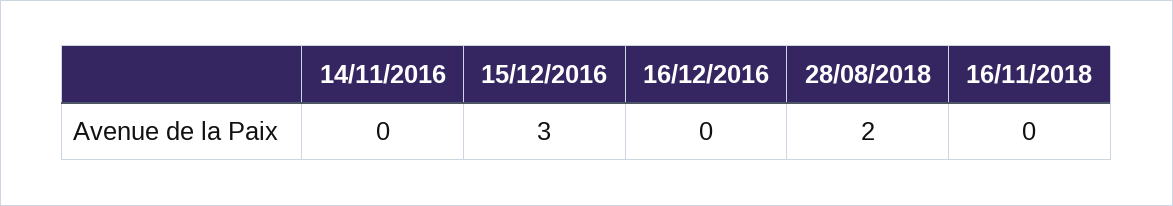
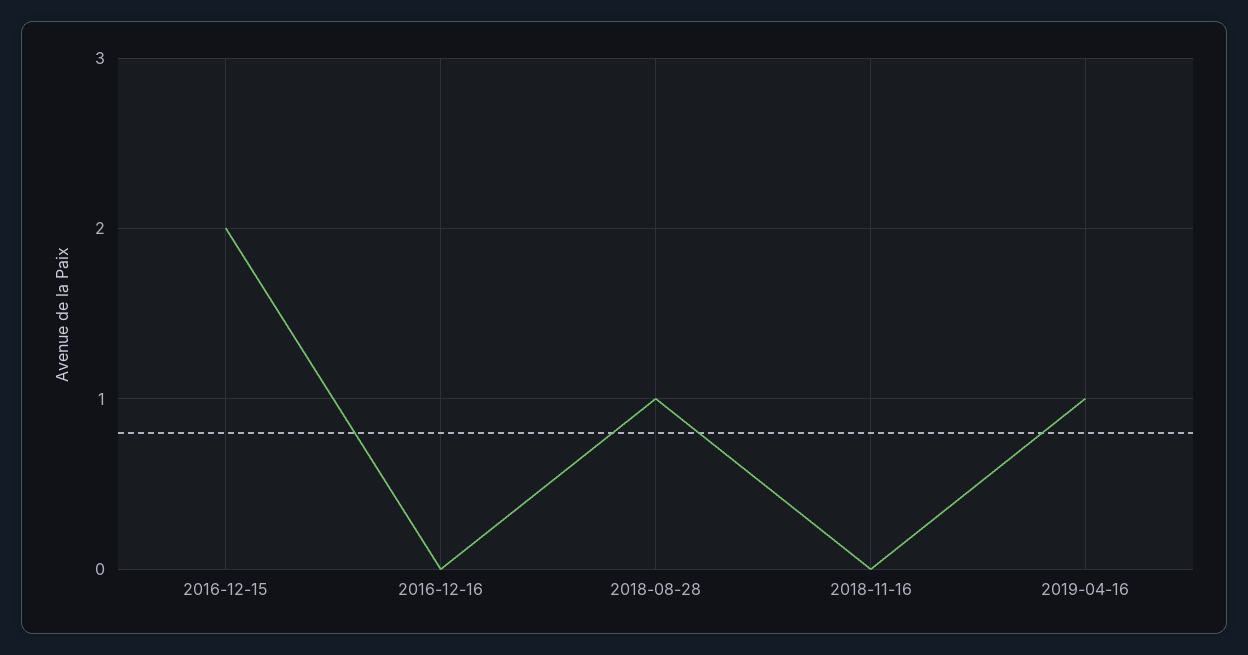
14/11/2016: 0 -> none
15/12/2016: 3 -> 2
28/08/2018: 2 -> 1
2019-04-16: none -> 1

